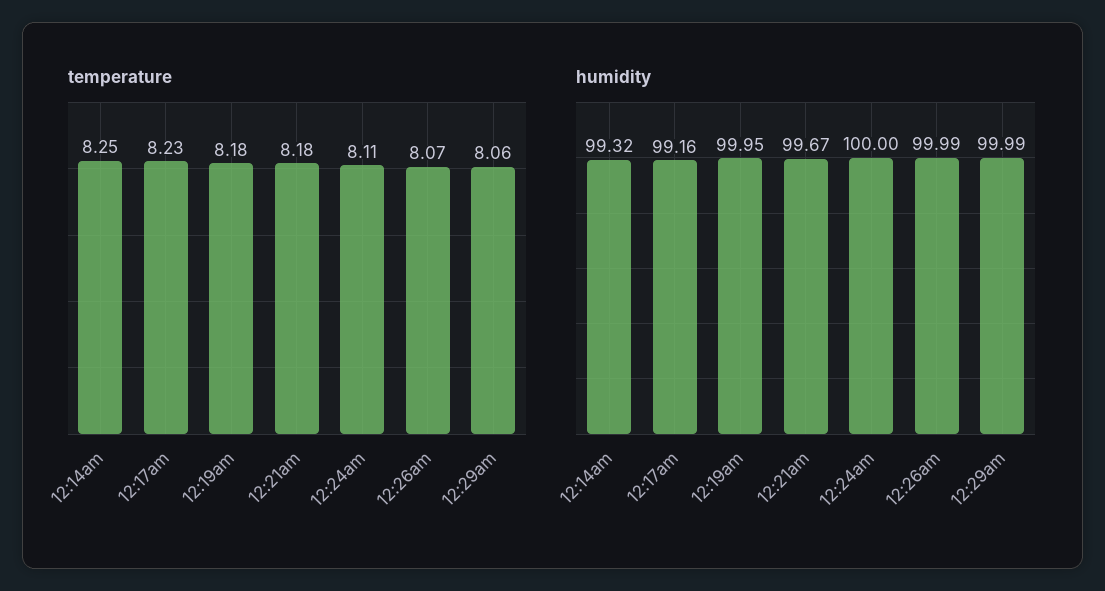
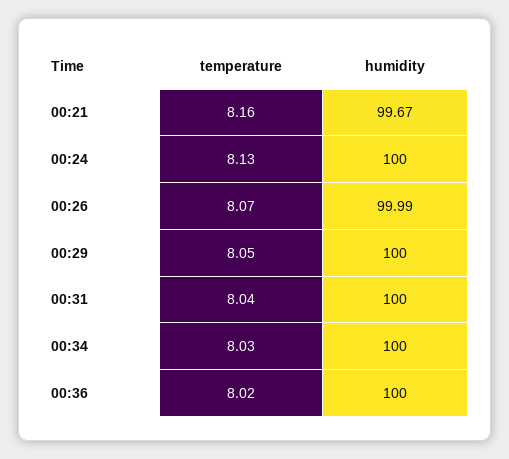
temperature, 12:14am: 8.25 -> none
temperature, 12:17am: 8.23 -> none
temperature, 12:19am: 8.18 -> none
temperature, 12:21am: 8.18 -> 8.16
temperature, 12:24am: 8.11 -> 8.13
temperature, 12:29am: 8.06 -> 8.05
humidity, 12:14am: 99.32 -> none
humidity, 12:17am: 99.16 -> none
humidity, 12:19am: 99.95 -> none
humidity, 12:29am: 99.99 -> 100
temperature, 00:31: none -> 8.04
humidity, 00:31: none -> 100
temperature, 00:34: none -> 8.03
humidity, 00:34: none -> 100
temperature, 00:36: none -> 8.02
humidity, 00:36: none -> 100

